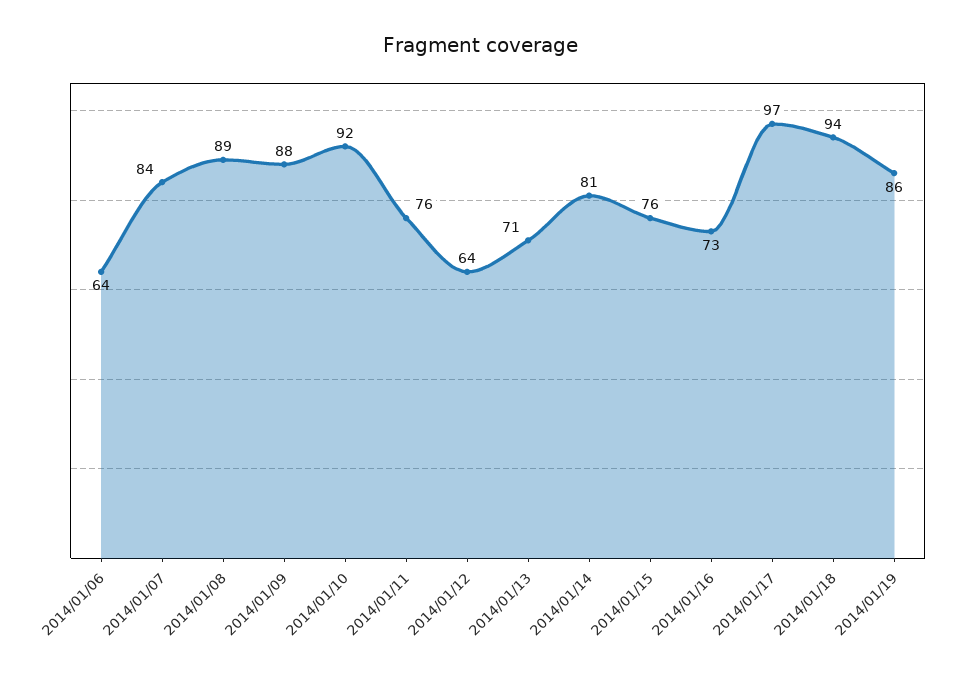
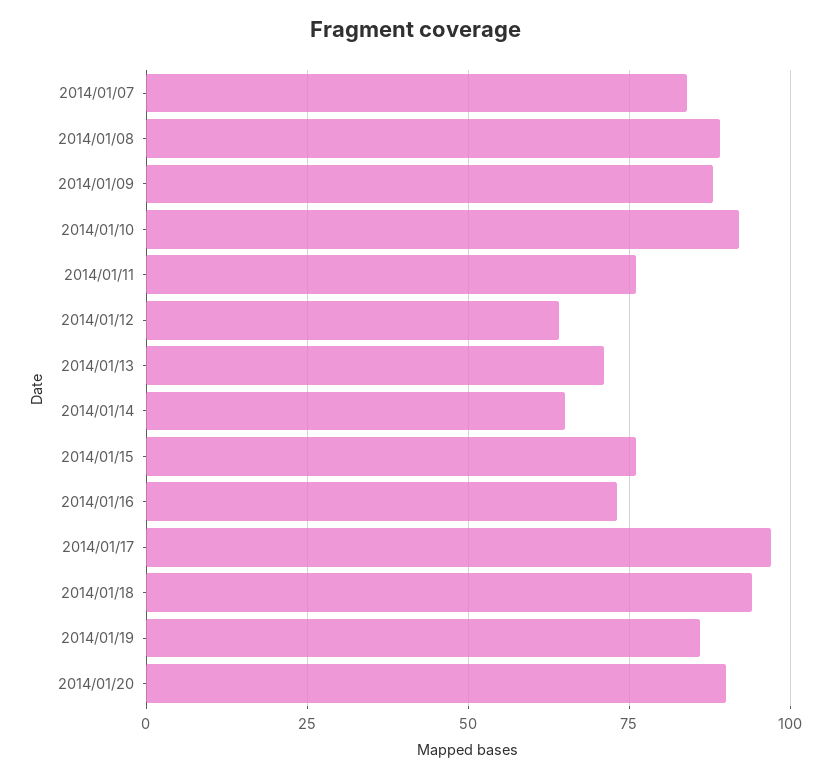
2014/01/06: 64 -> none
2014/01/14: 81 -> 65
2014/01/20: none -> 90

